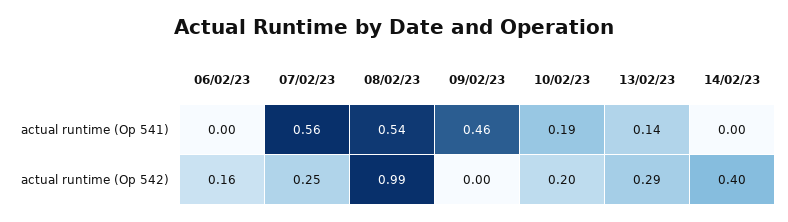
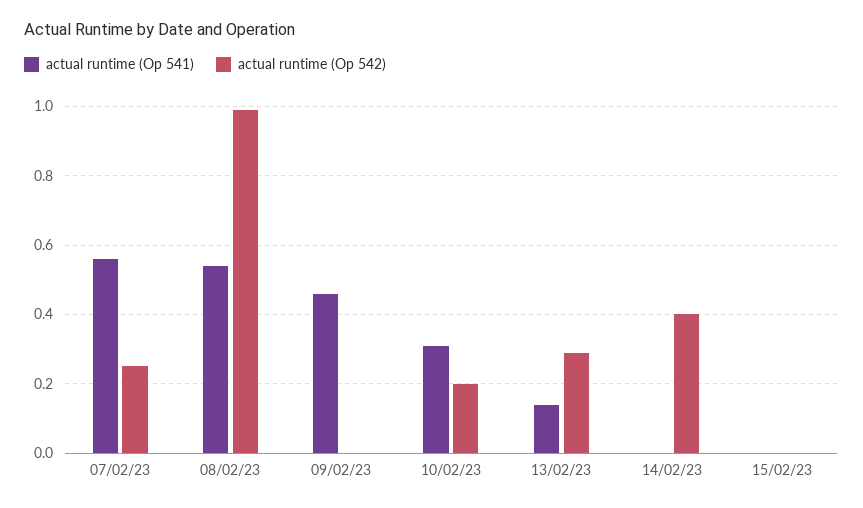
actual runtime (Op 541), 06/02/23: 0 -> none
actual runtime (Op 541), 10/02/23: 0.19 -> 0.3
actual runtime (Op 542), 06/02/23: 0.16 -> none
actual runtime (Op 541), 15/02/23: none -> 0
actual runtime (Op 542), 15/02/23: none -> 0

